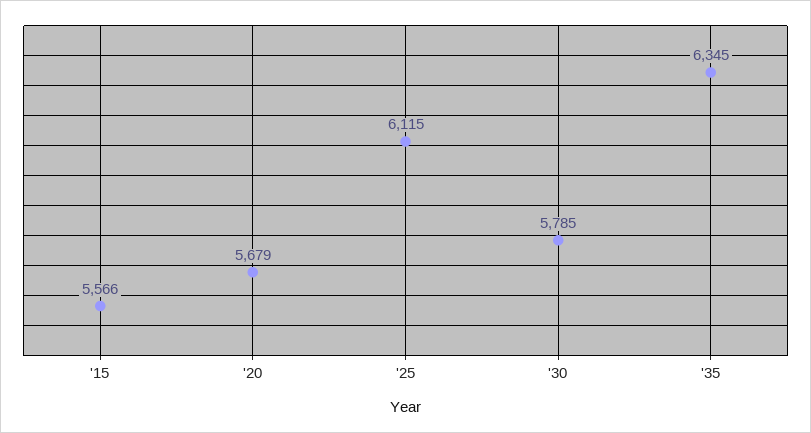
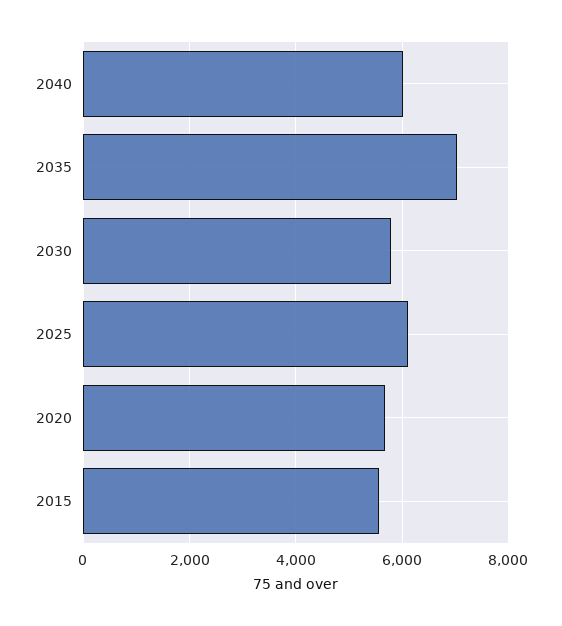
'35: 6345 -> 7000
2040: none -> 6000

